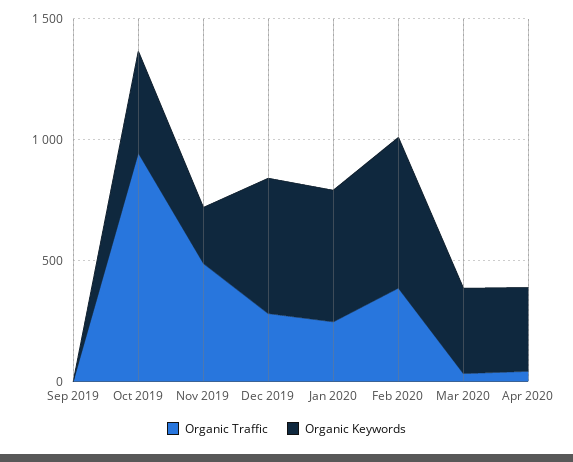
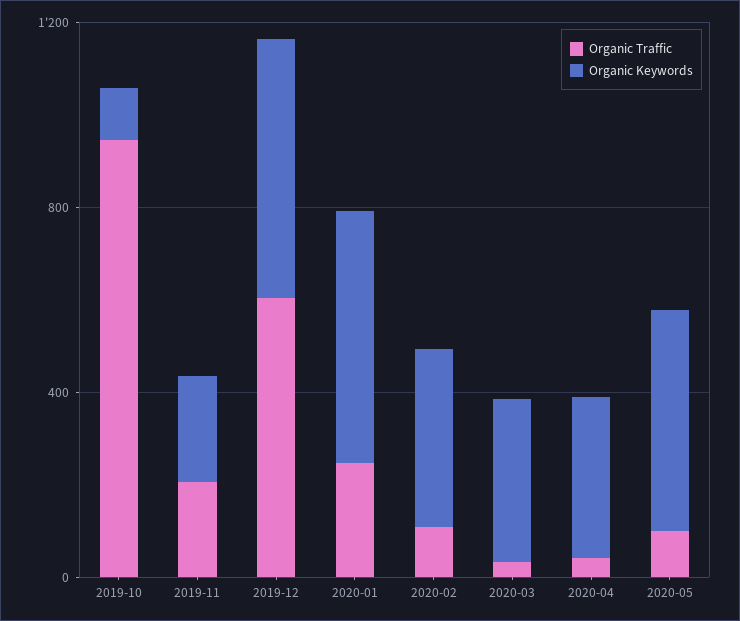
Organic Traffic, Sep 2019: 0 -> none
Organic Keywords, Sep 2019: 0 -> none
Organic Keywords, Oct 2019: 400 -> 100
Organic Traffic, Nov 2019: 500 -> 200
Organic Traffic, Dec 2019: 300 -> 600
Organic Traffic, Feb 2020: 400 -> 100
Organic Keywords, Feb 2020: 600 -> 400
Organic Traffic, 2020-05: none -> 100
Organic Keywords, 2020-05: none -> 500

